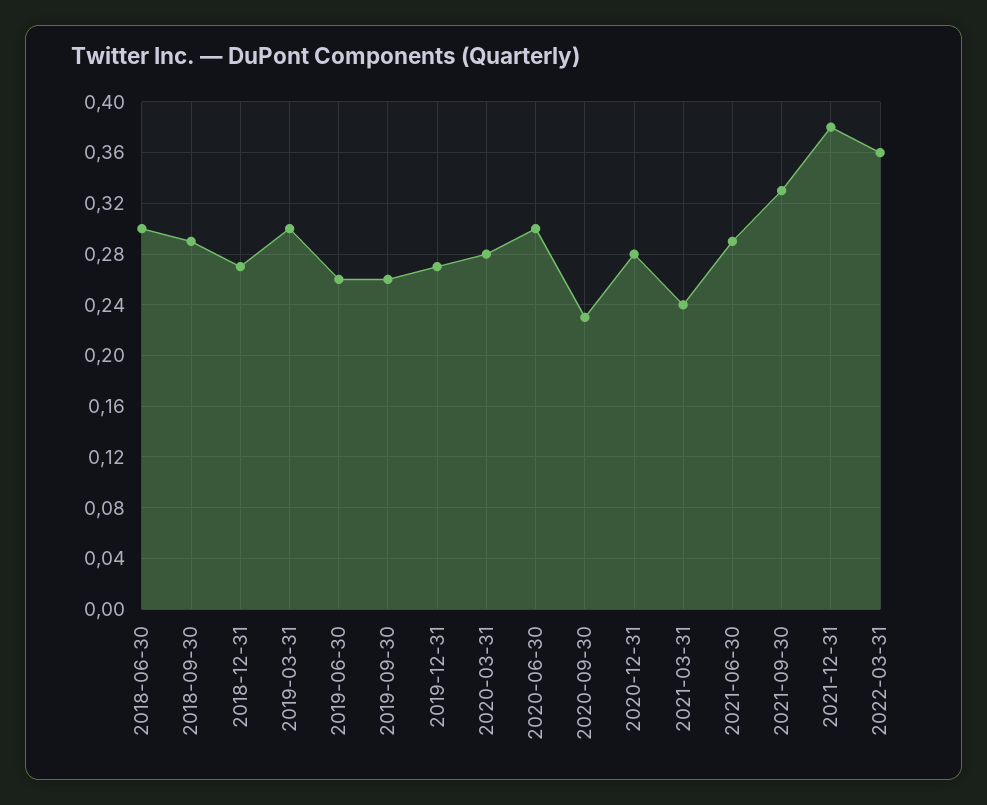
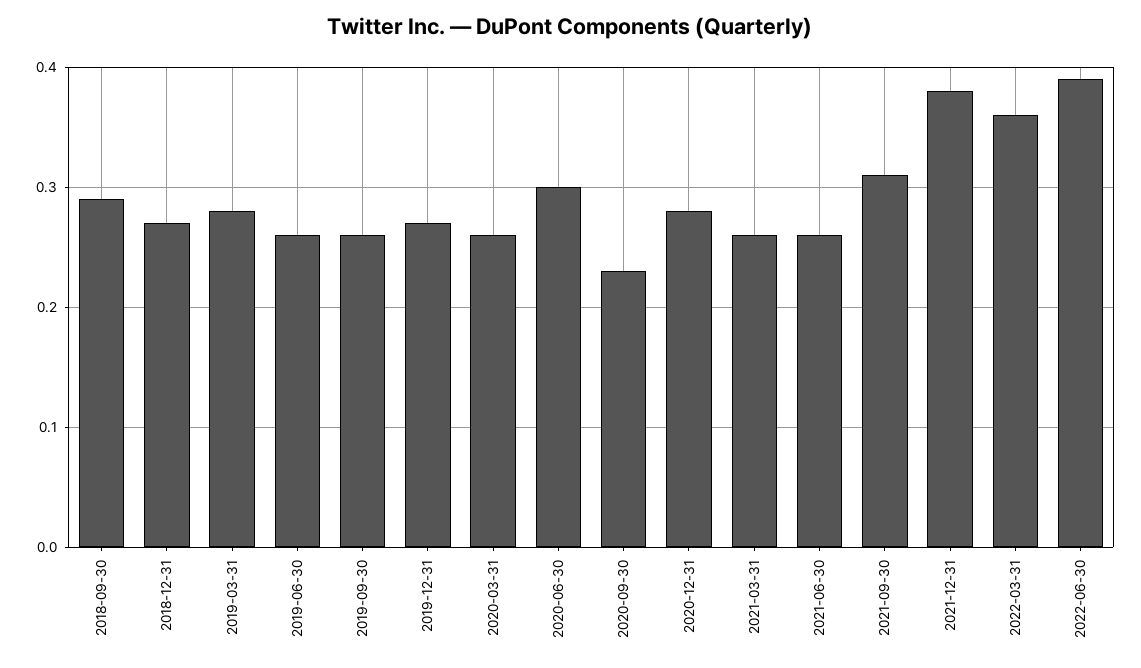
2018-06-30: 0.3 -> none
2019-03-31: 0.3 -> 0.28
2020-03-31: 0.28 -> 0.26
2021-03-31: 0.24 -> 0.26
2021-06-30: 0.29 -> 0.26
2021-09-30: 0.33 -> 0.31
2022-06-30: none -> 0.39

